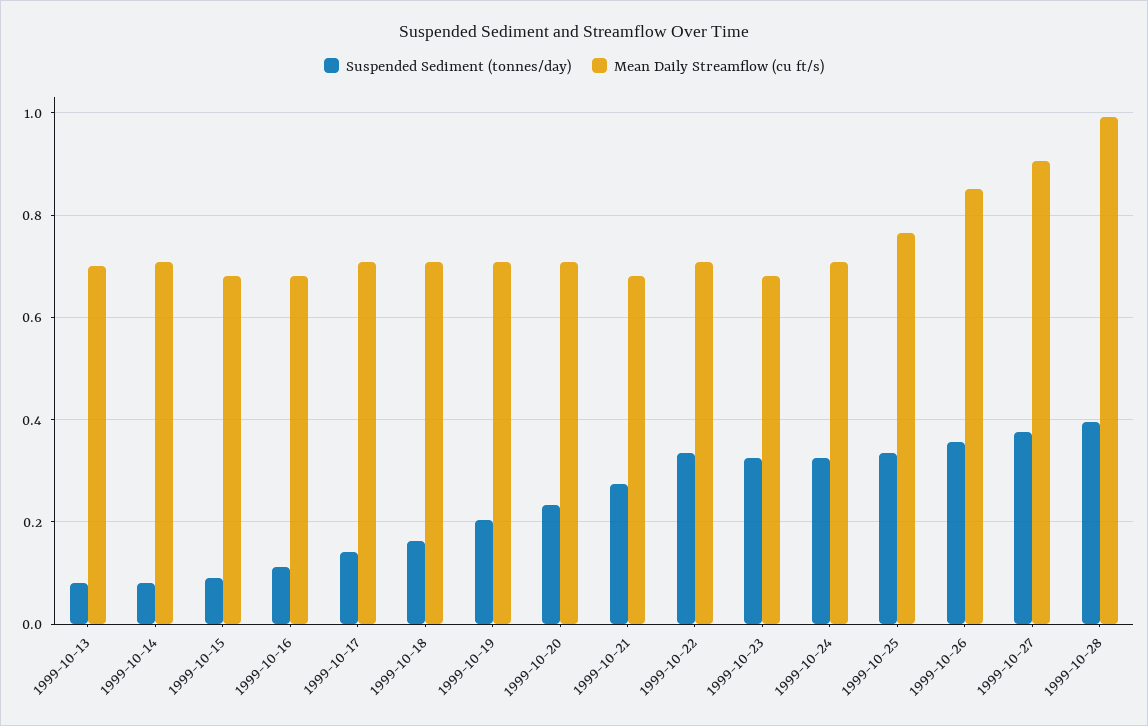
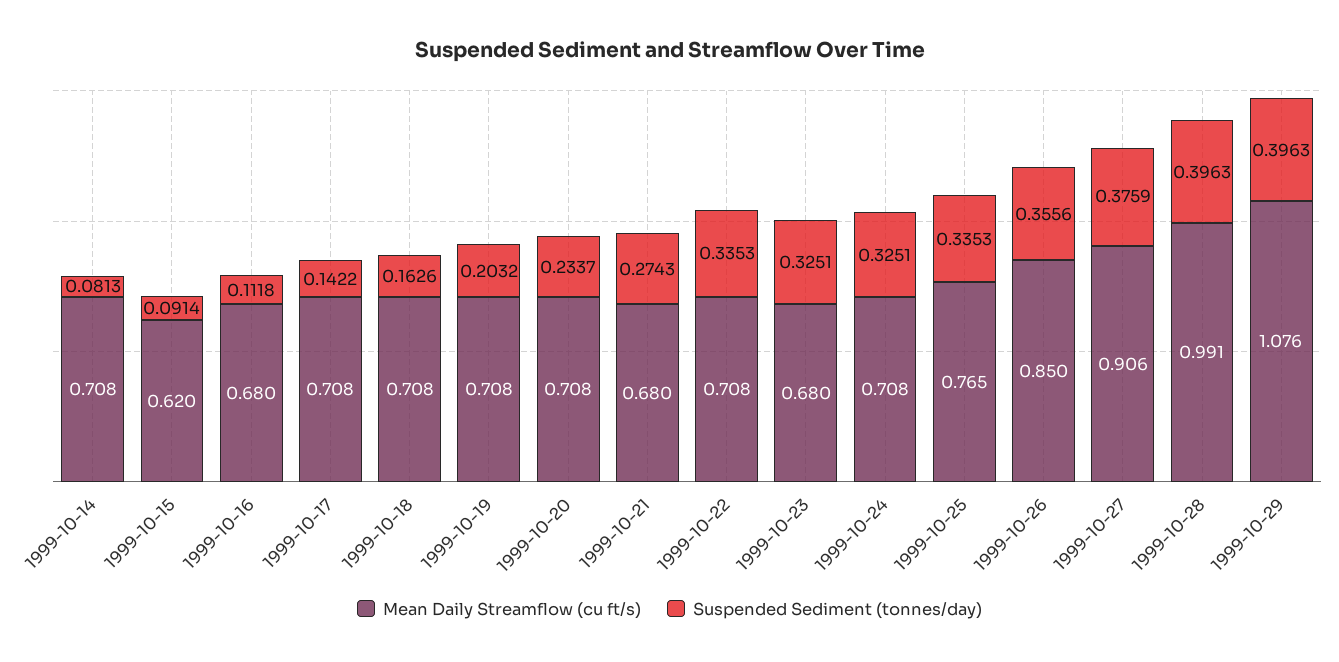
Suspended Sediment (tonnes/day), 1999-10-13: 0.08 -> none
Mean Daily Streamflow (cu ft/s), 1999-10-13: 0.7 -> none
Mean Daily Streamflow (cu ft/s), 1999-10-15: 0.68 -> 0.62
Mean Daily Streamflow (cu ft/s), 1999-10-29: none -> 1.076
Suspended Sediment (tonnes/day), 1999-10-29: none -> 0.3963

